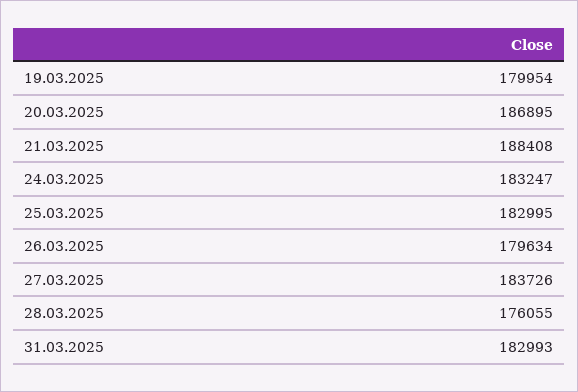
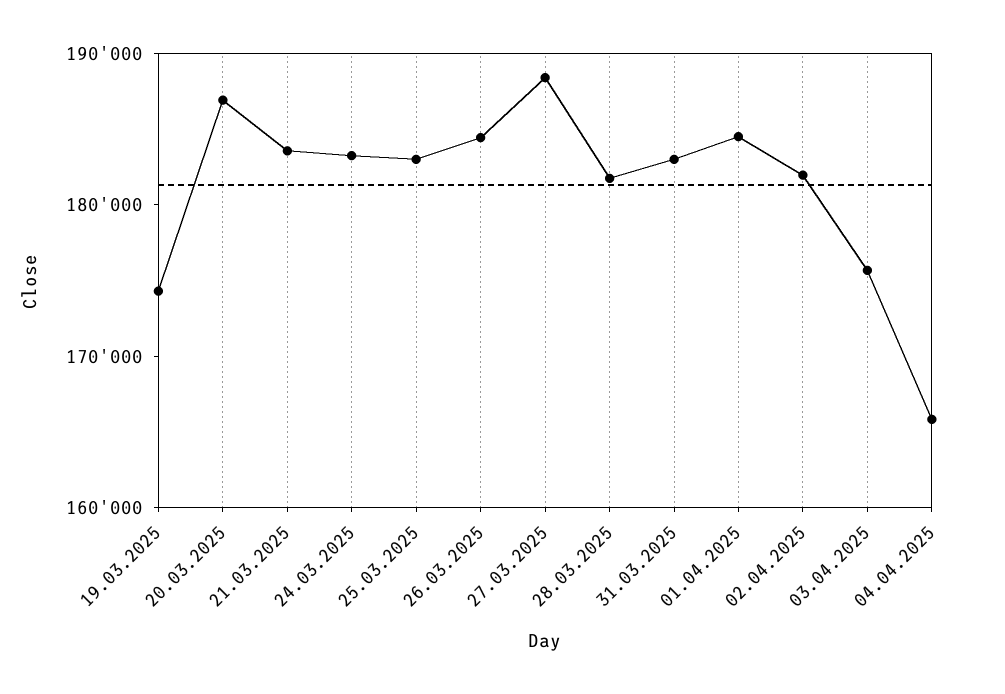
19.03.2025: 179954 -> 174000
21.03.2025: 188408 -> 184000
26.03.2025: 179634 -> 184000
27.03.2025: 183726 -> 188000
28.03.2025: 176055 -> 182000
01.04.2025: none -> 184000
02.04.2025: none -> 182000
03.04.2025: none -> 176000
04.04.2025: none -> 166000

